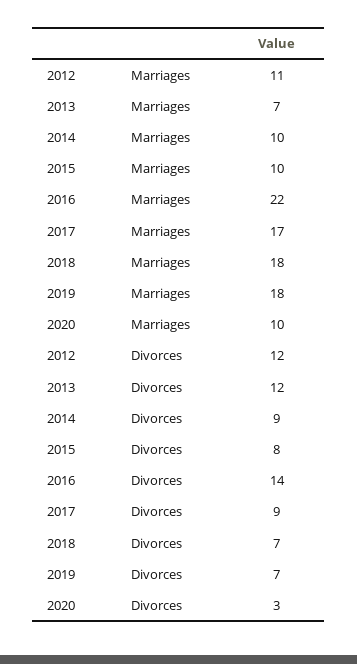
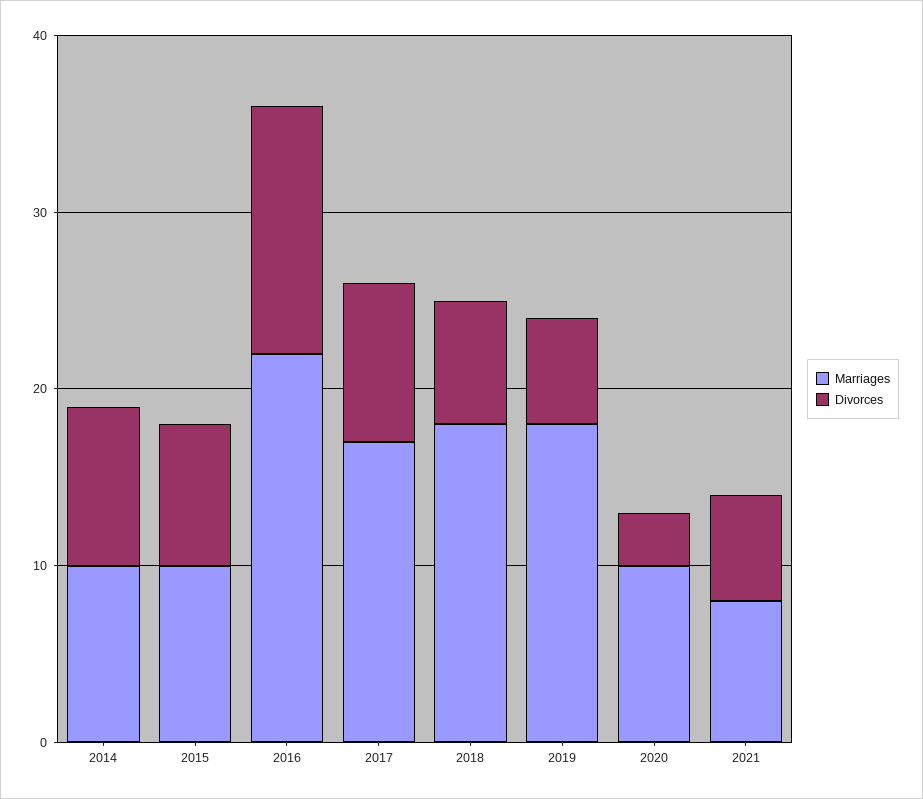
Marriages, 2012: 11 -> none
Marriages, 2013: 7 -> none
Divorces, 2012: 12 -> none
Divorces, 2013: 12 -> none
Divorces, 2019: 7 -> 6
Marriages, 2021: none -> 8
Divorces, 2021: none -> 6

